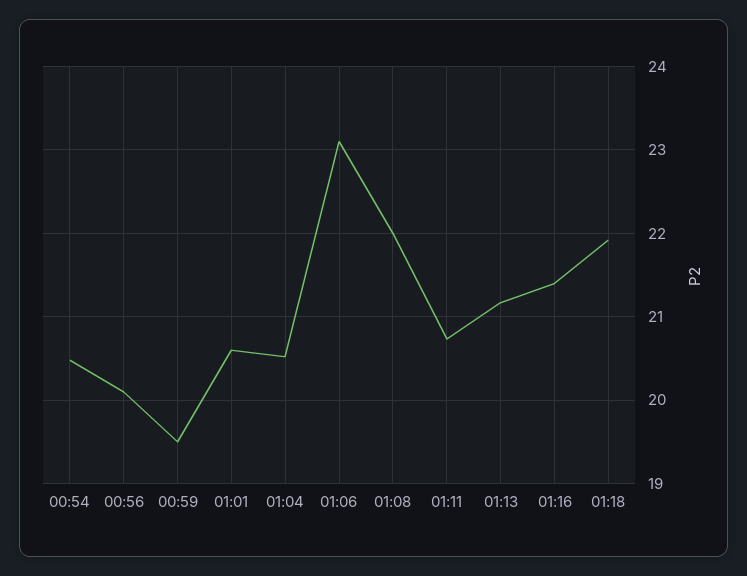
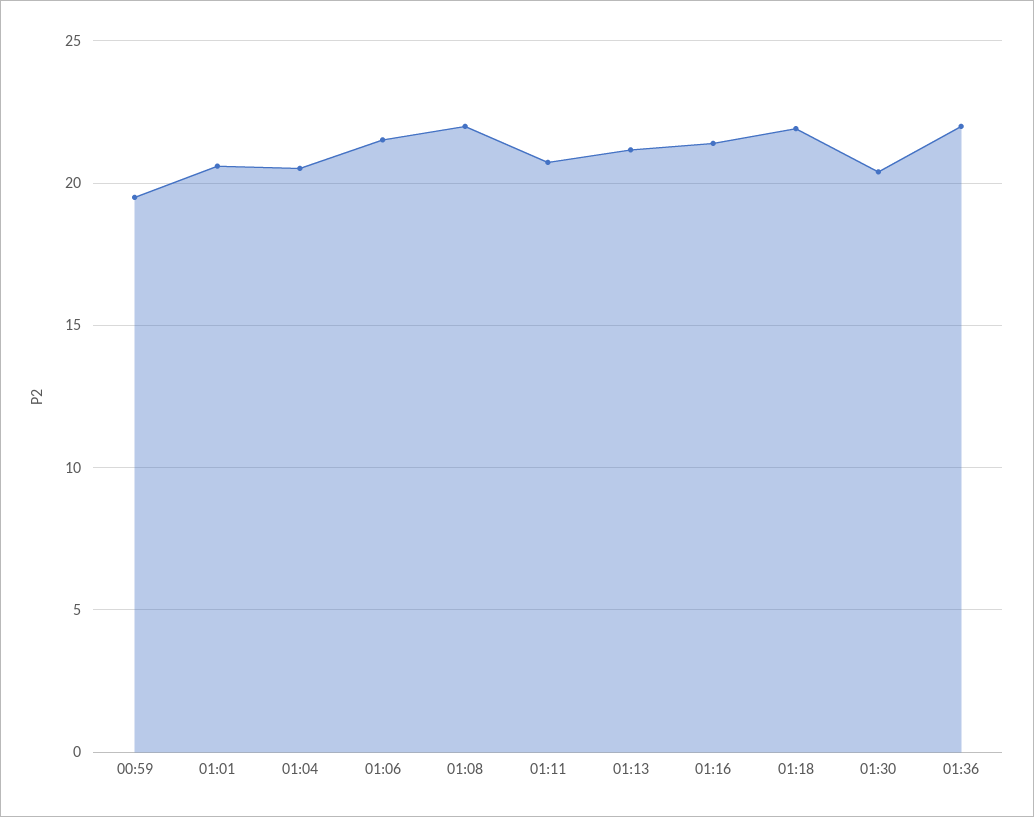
00:54: 20.5 -> none
00:56: 20.1 -> none
01:06: 23.1 -> 21.5
01:30: none -> 20.5
01:36: none -> 22

